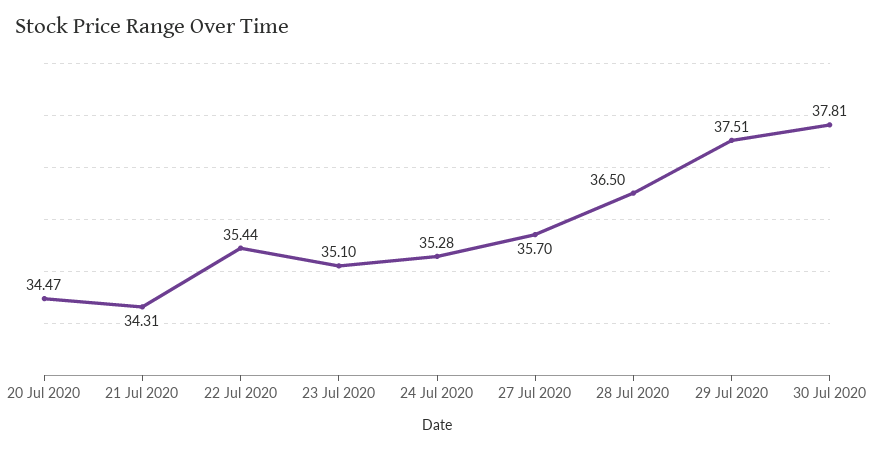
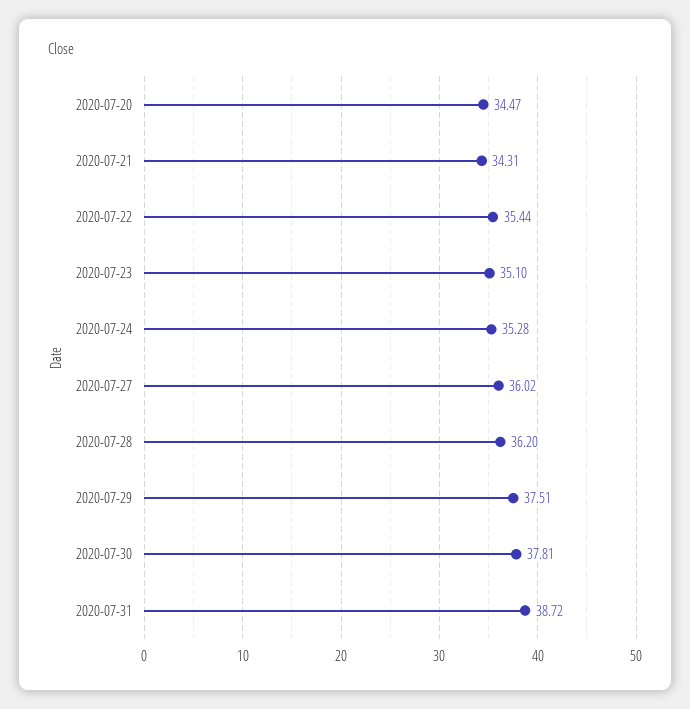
27 Jul 2020: 35.7 -> 36.02
28 Jul 2020: 36.5 -> 36.2
2020-07-31: none -> 38.72

